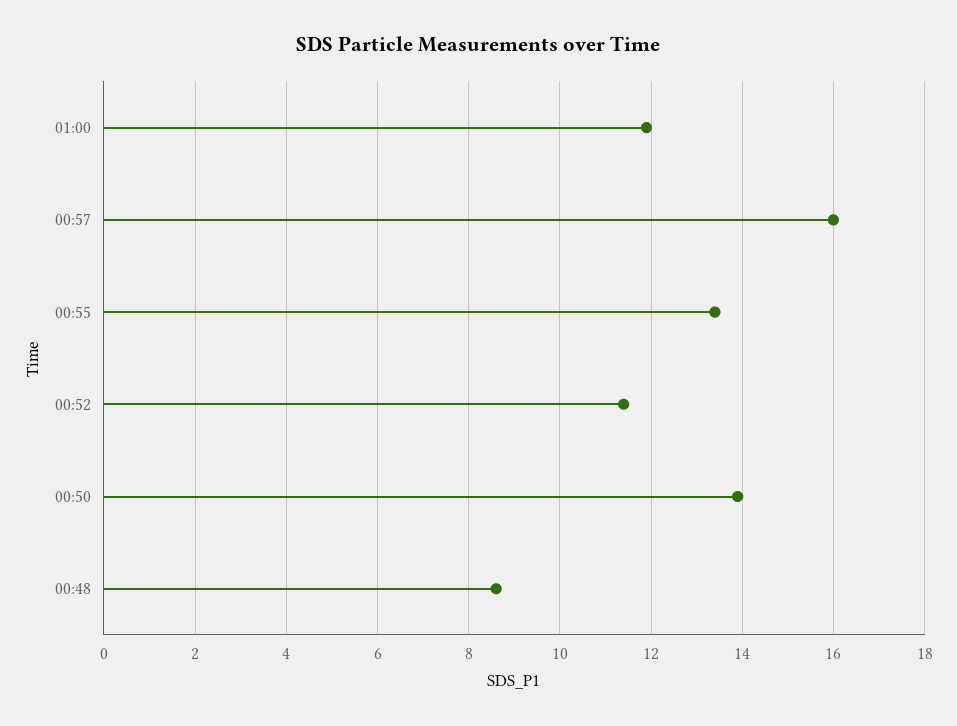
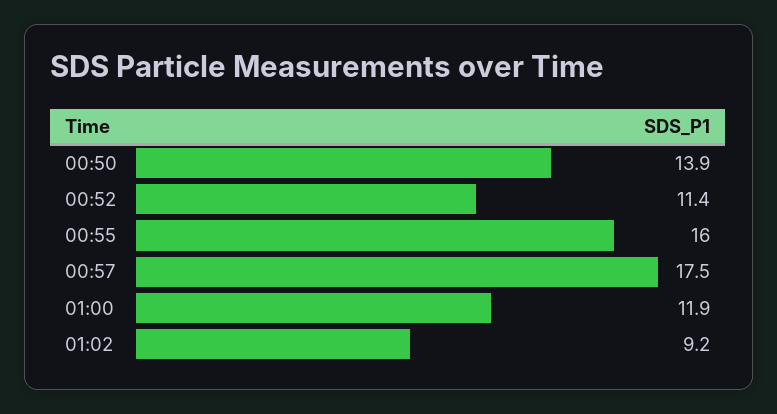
00:57: 16 -> 17.5
00:55: 13.5 -> 16
00:48: 8.5 -> none
01:02: none -> 9.2

